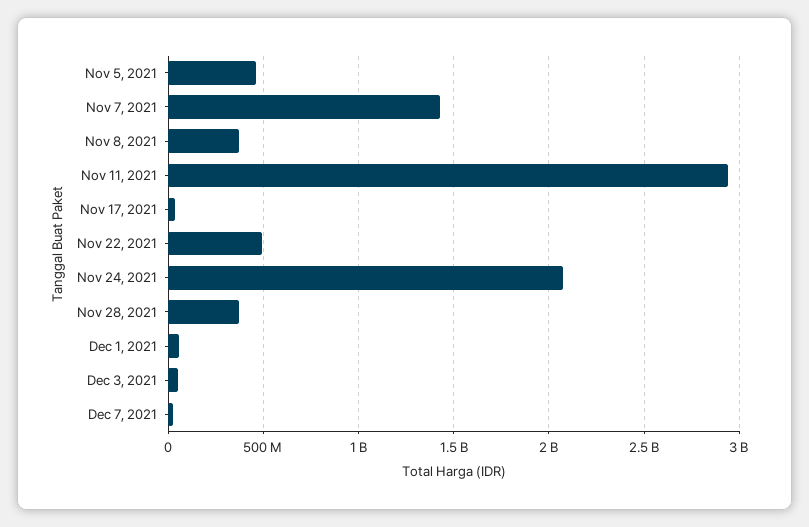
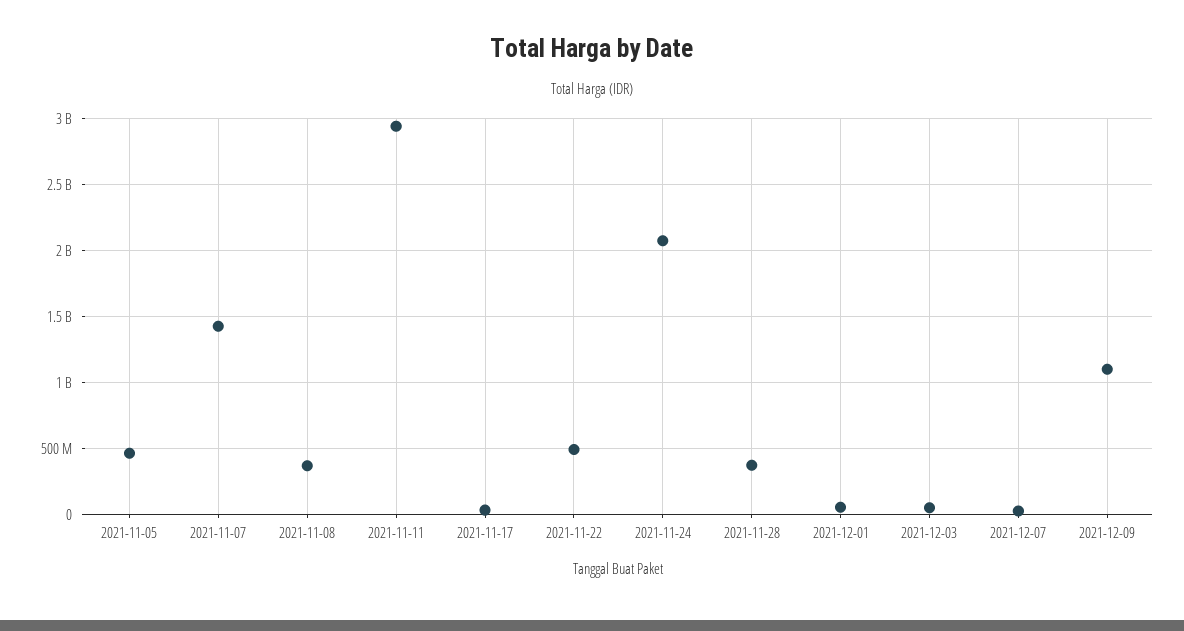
2021-12-09: none -> 1100000000

